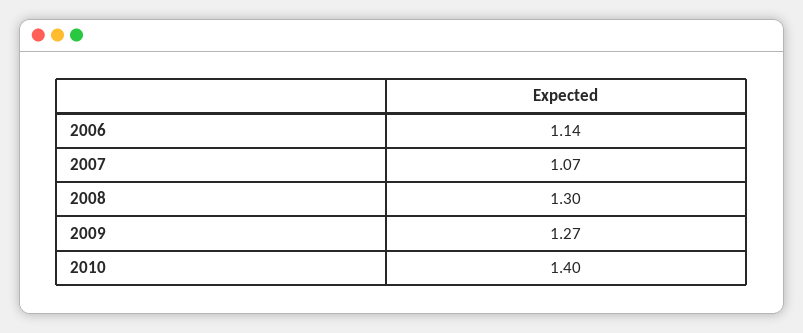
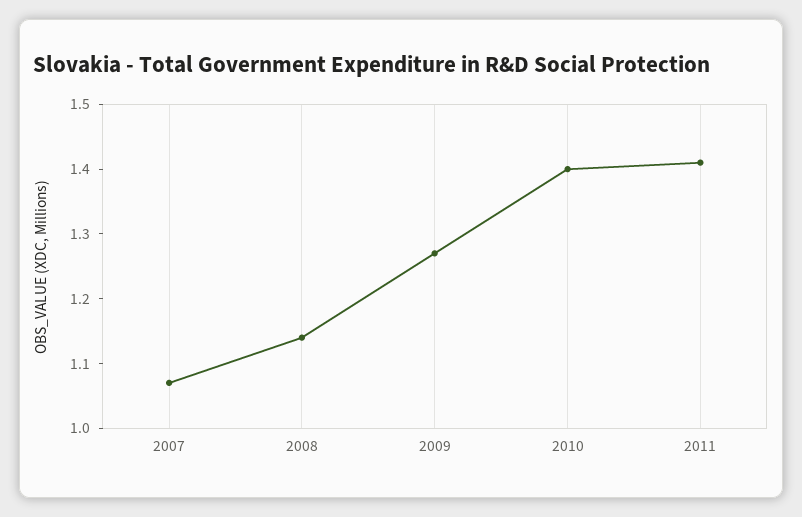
2006: 1.14 -> none
2008: 1.3 -> 1.15
2011: none -> 1.4

